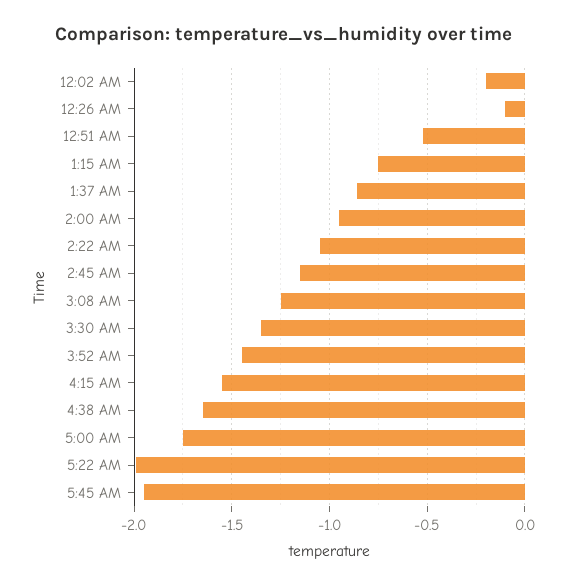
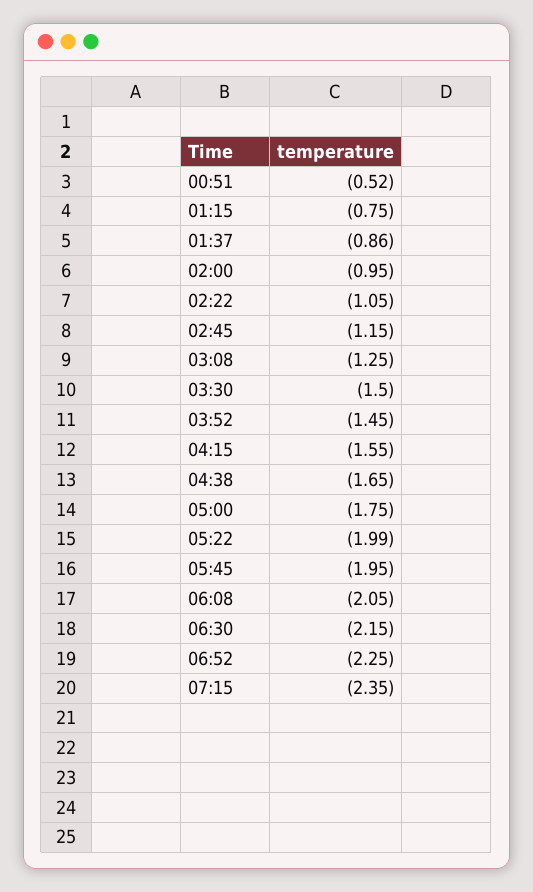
12:02 AM: -0.2 -> none
12:26 AM: -0.1 -> none
3:30 AM: -1.35 -> -1.5
06:08: none -> -2.05
06:30: none -> -2.15
06:52: none -> -2.25
07:15: none -> -2.35

